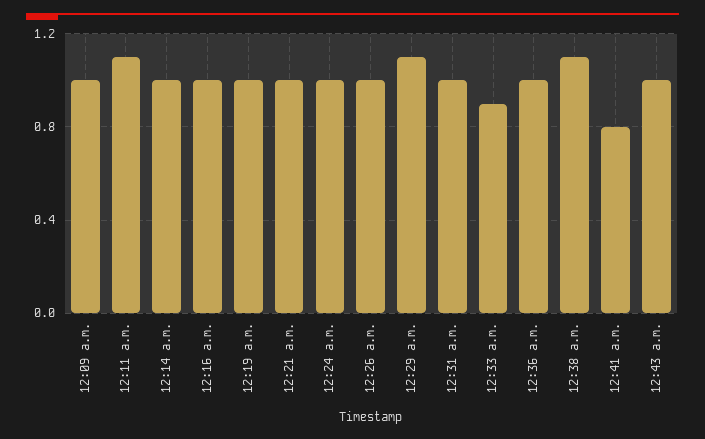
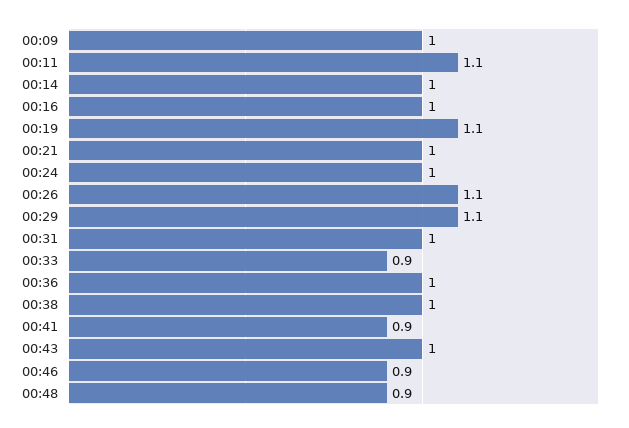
12:19 a.m.: 1 -> 1.1
12:26 a.m.: 1 -> 1.1
12:38 a.m.: 1.1 -> 1
12:41 a.m.: 0.8 -> 0.9
00:46: none -> 0.9
00:48: none -> 0.9

